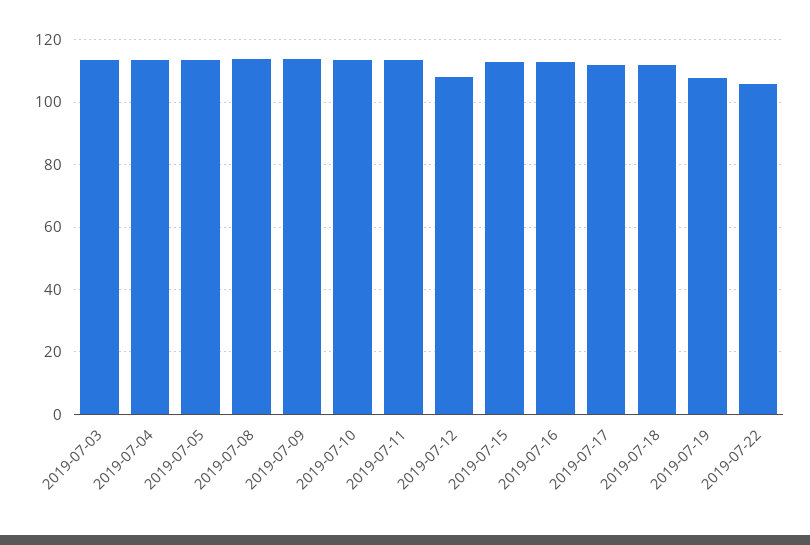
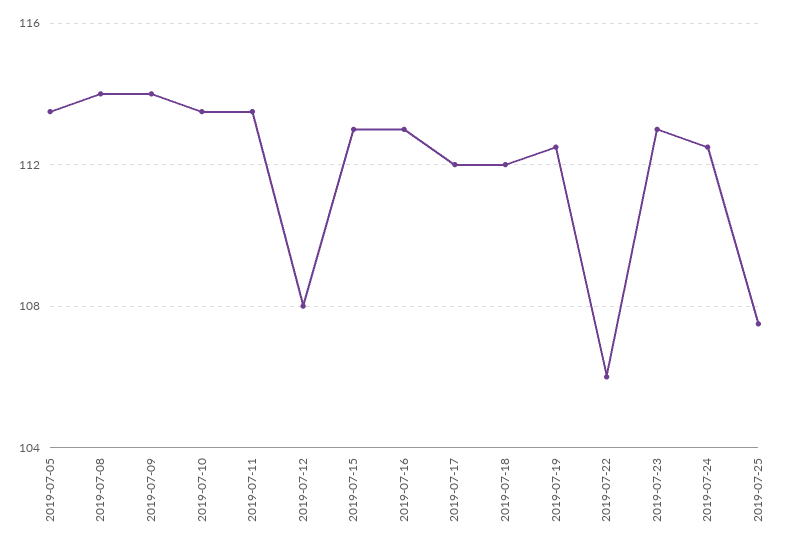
2019-07-03: 114 -> none
2019-07-04: 114 -> none
2019-07-19: 108 -> 112.5
2019-07-23: none -> 113
2019-07-24: none -> 112.5
2019-07-25: none -> 107.5

